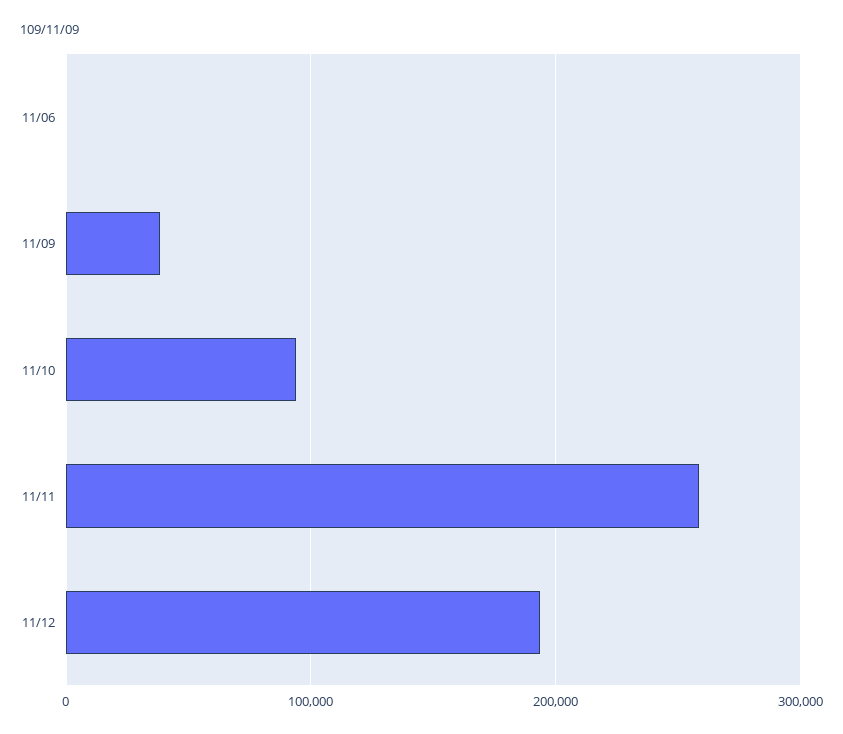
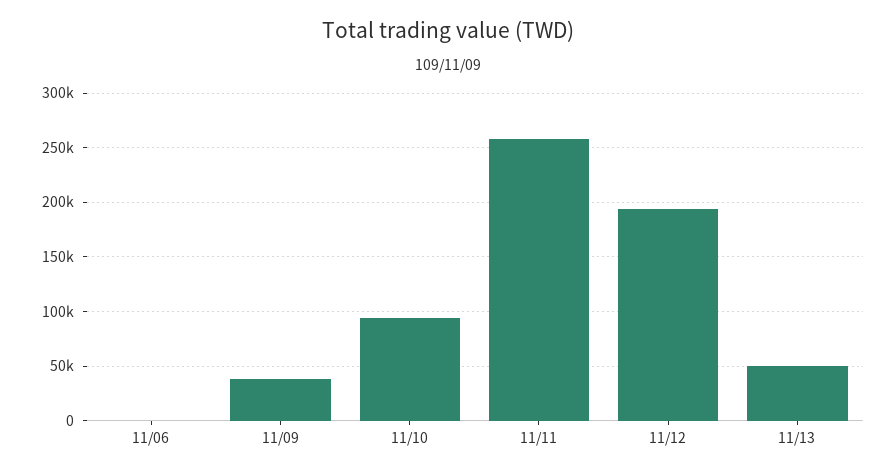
11/13: none -> 50000

